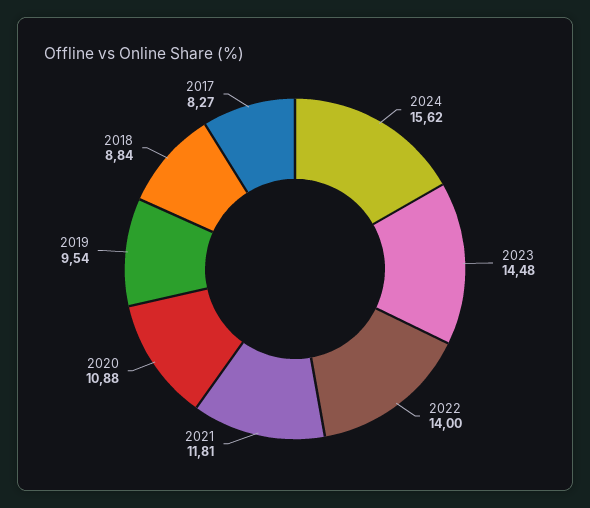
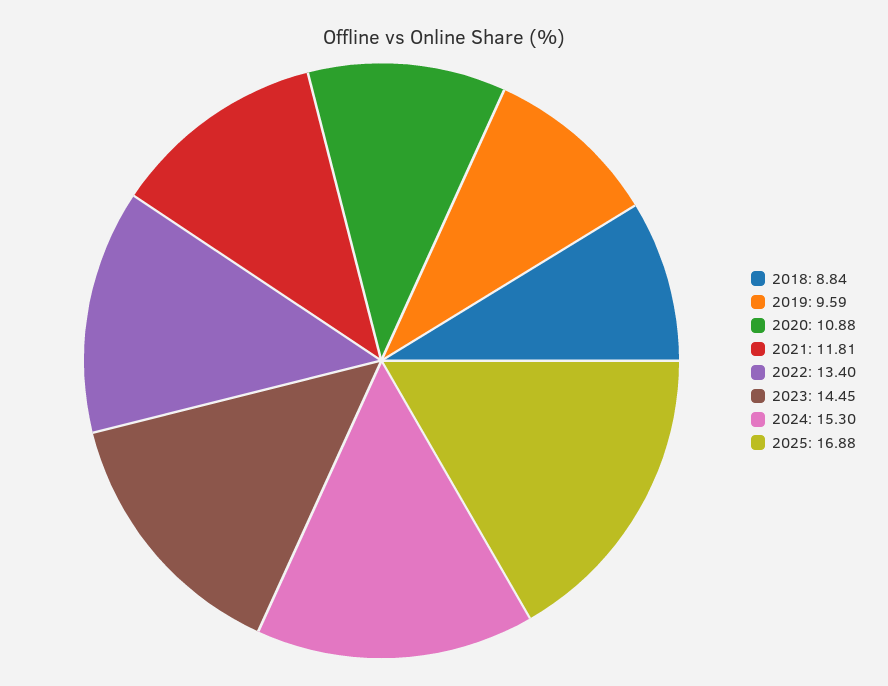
2024: 15.62 -> 15.3
2023: 14.48 -> 14.45
2022: 14 -> 13.4
2019: 9.54 -> 9.59
2017: 8.27 -> none
2025: none -> 16.88

